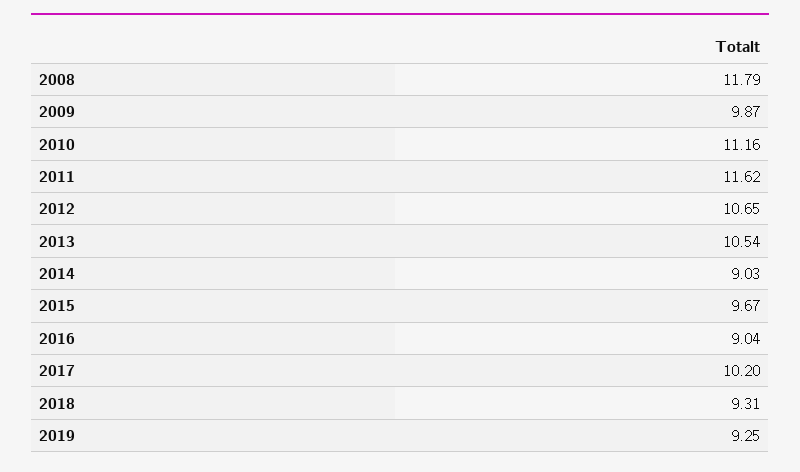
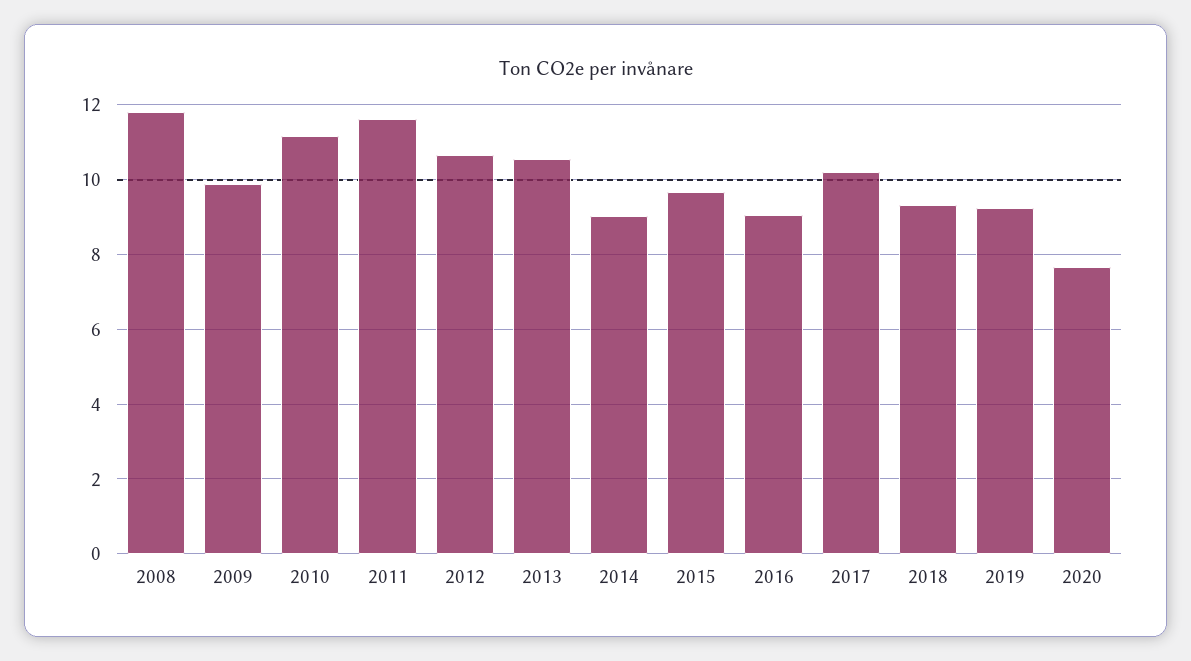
2020: none -> 7.6

